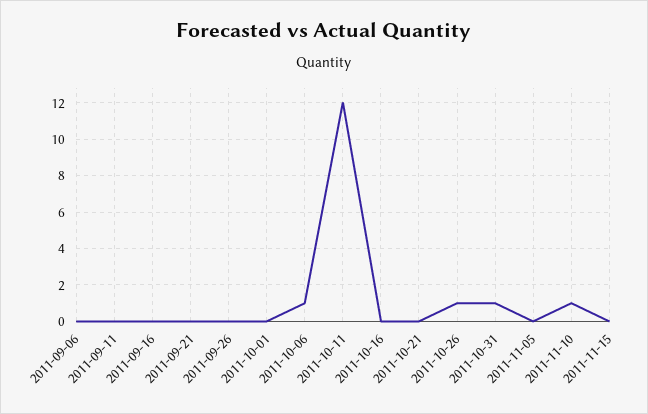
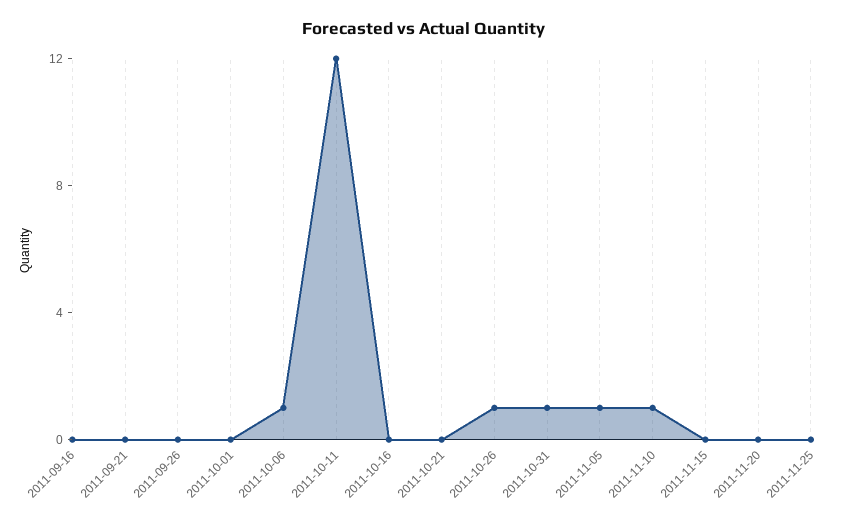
2011-09-06: 0 -> none
2011-09-11: 0 -> none
2011-11-05: 0 -> 1
2011-11-20: none -> 0
2011-11-25: none -> 0

